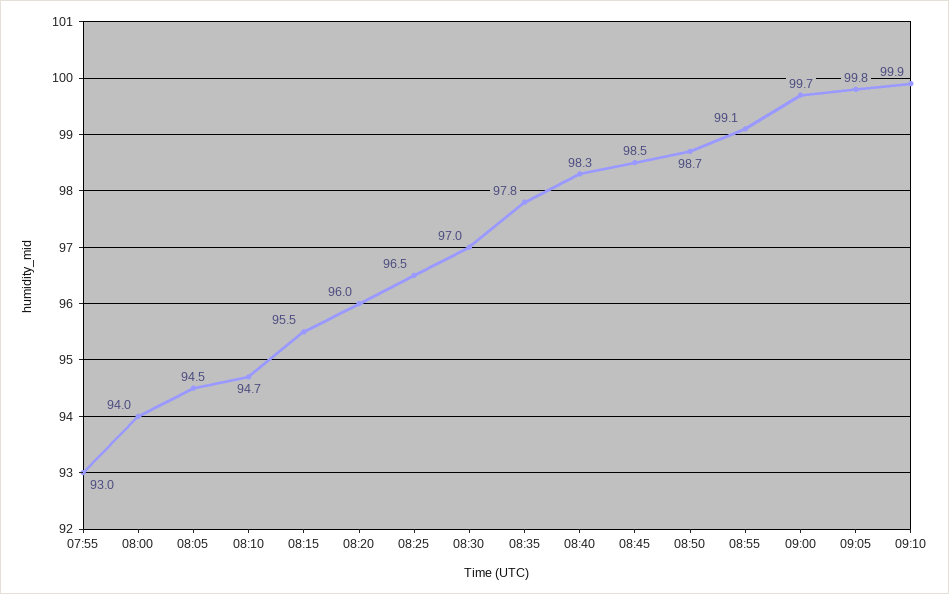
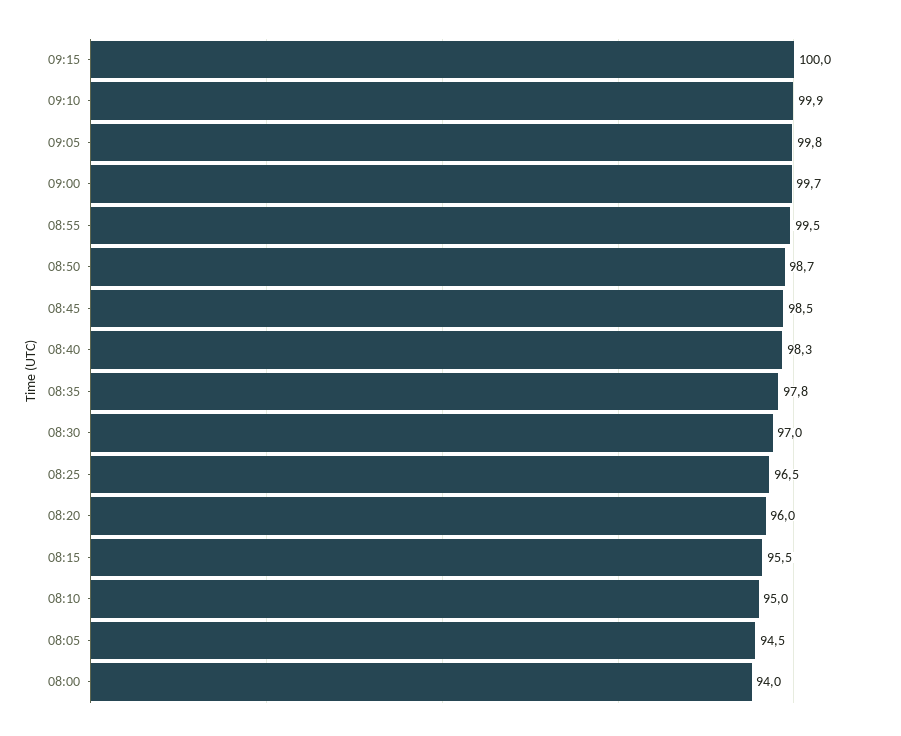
07:55: 93 -> none
08:10: 94.7 -> 95
08:55: 99.1 -> 99.5
09:15: none -> 100

